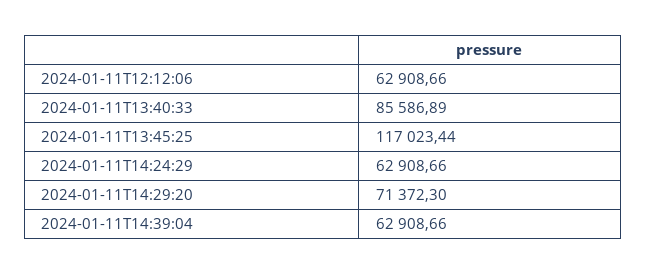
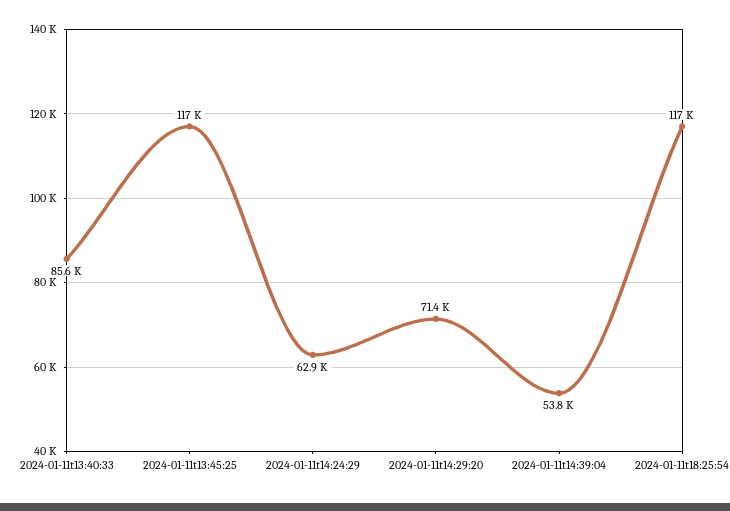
2024-01-11T12:12:06: 62908.66 -> none
2024-01-11T14:39:04: 62908.66 -> 53800
2024-01-11t18:25:54: none -> 117000

